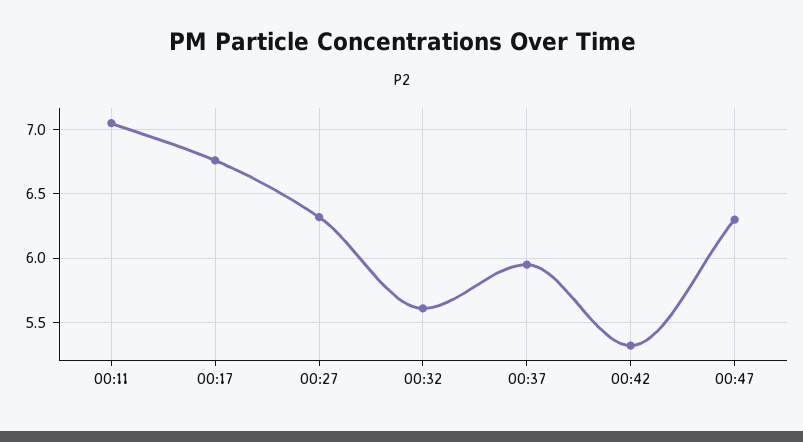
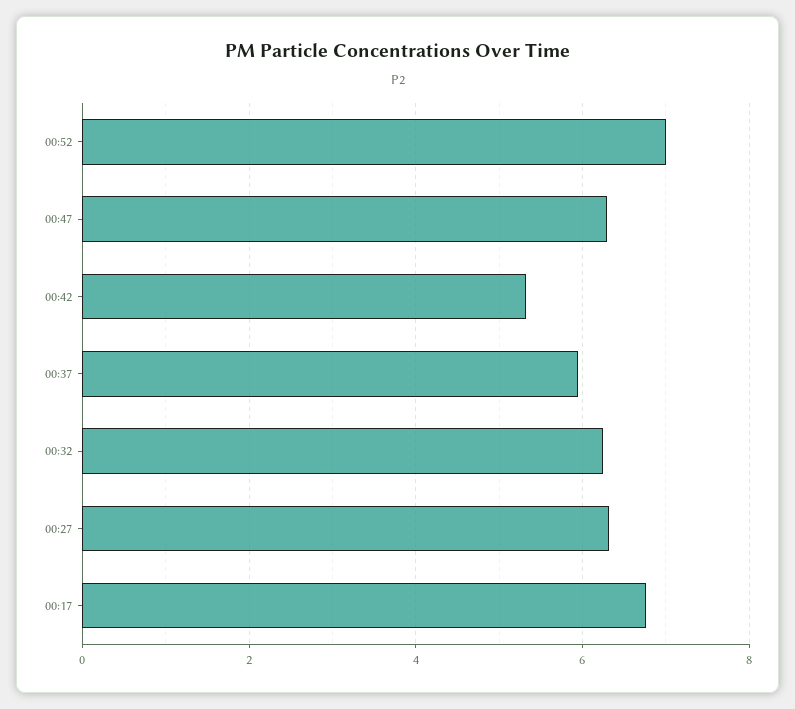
00:11: 7.05 -> none
00:32: 5.6 -> 6.2
00:52: none -> 7

